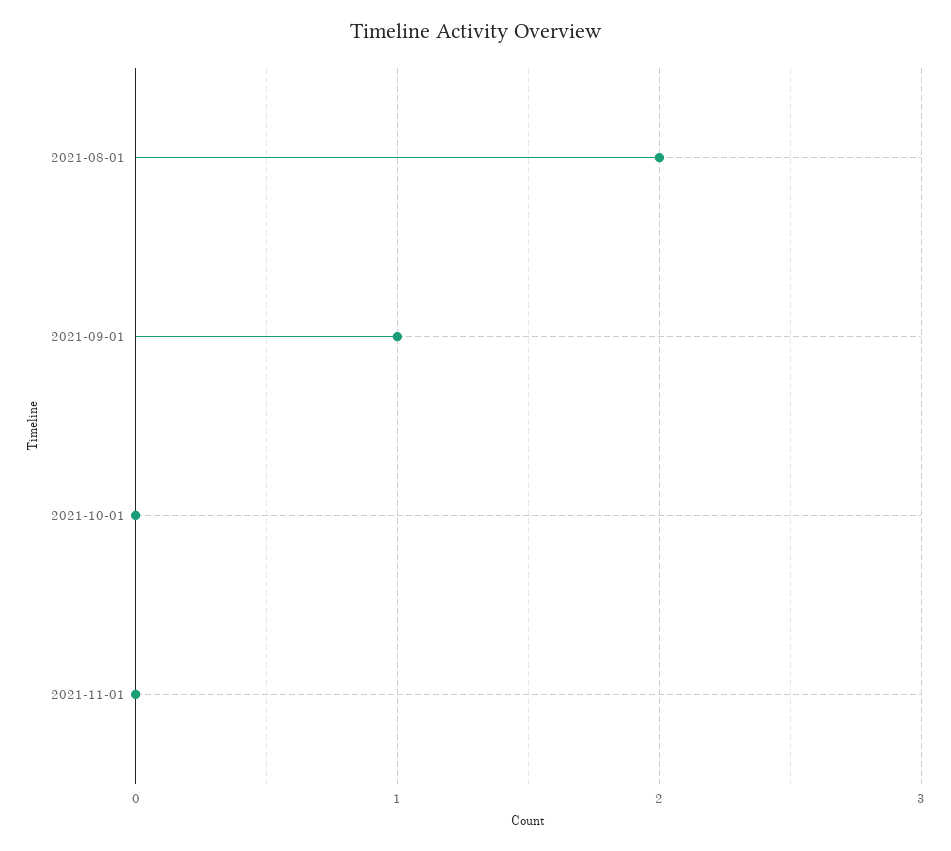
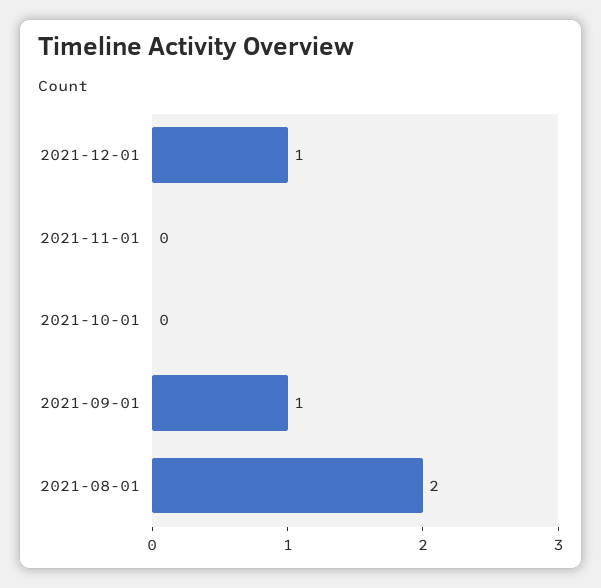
2021-12-01: none -> 1

